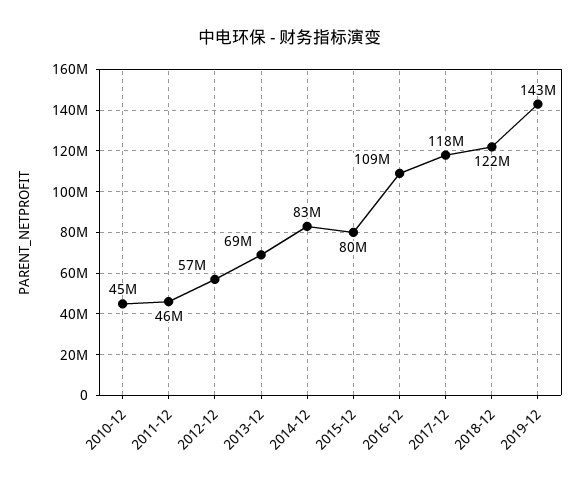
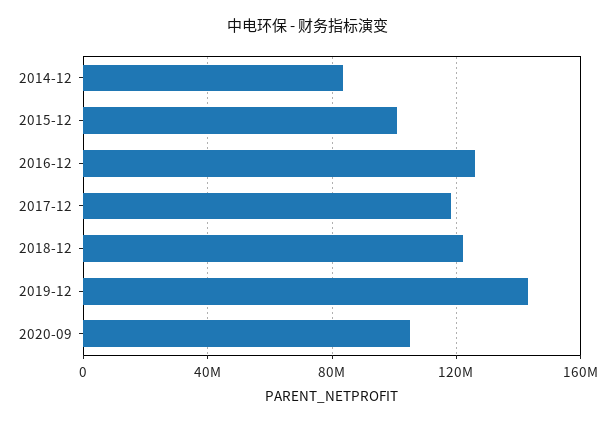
2010-12: 45000000 -> none
2011-12: 46000000 -> none
2012-12: 57000000 -> none
2013-12: 69000000 -> none
2015-12: 80000000 -> 100000000
2016-12: 109000000 -> 125000000
2020-09: none -> 105000000

